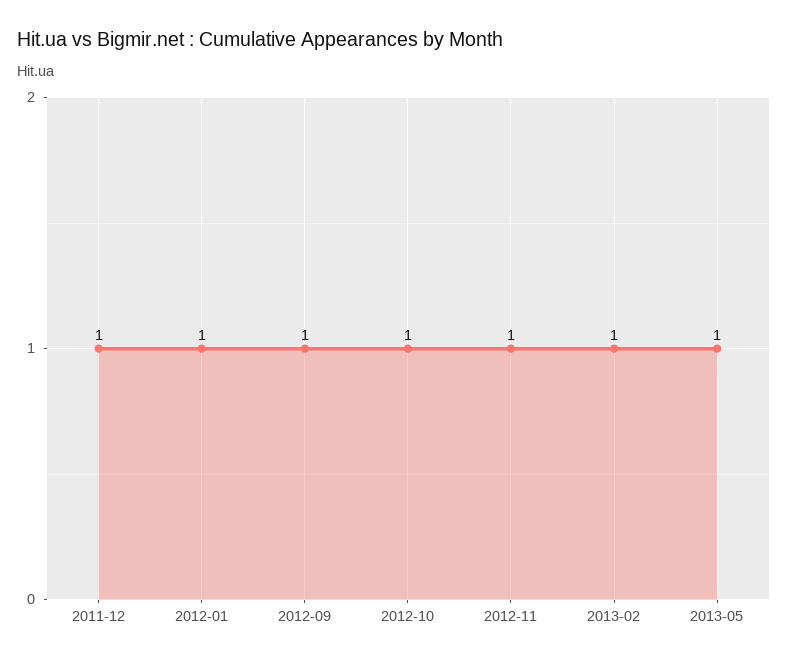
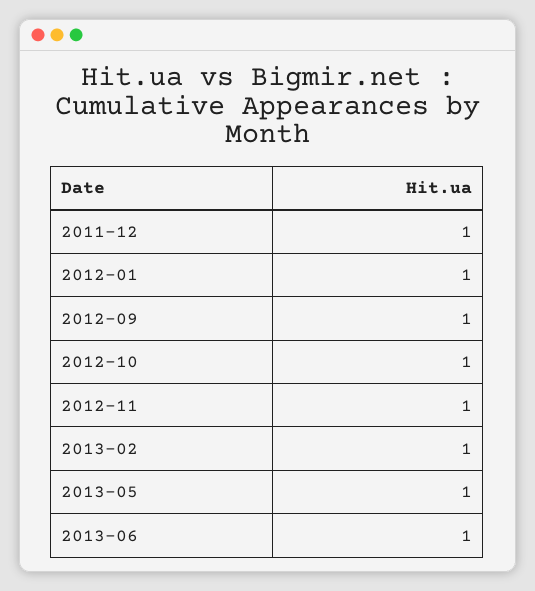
2013-06: none -> 1

